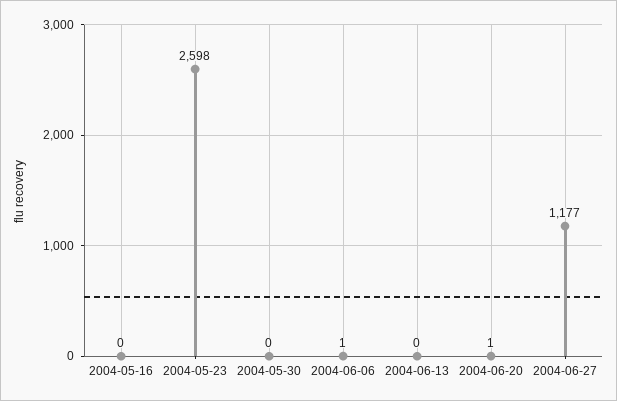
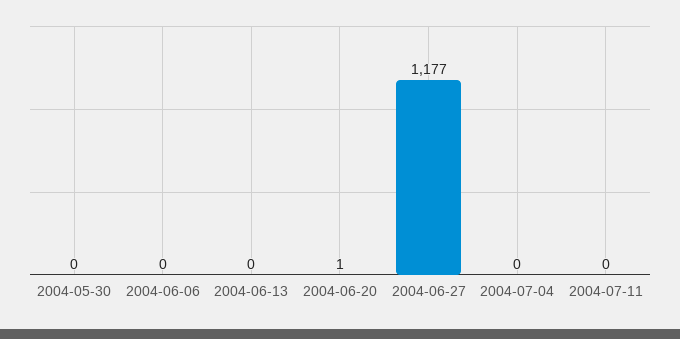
2004-05-16: 0 -> none
2004-05-23: 2598 -> none
2004-06-06: 1 -> 0
2004-07-04: none -> 0
2004-07-11: none -> 0

